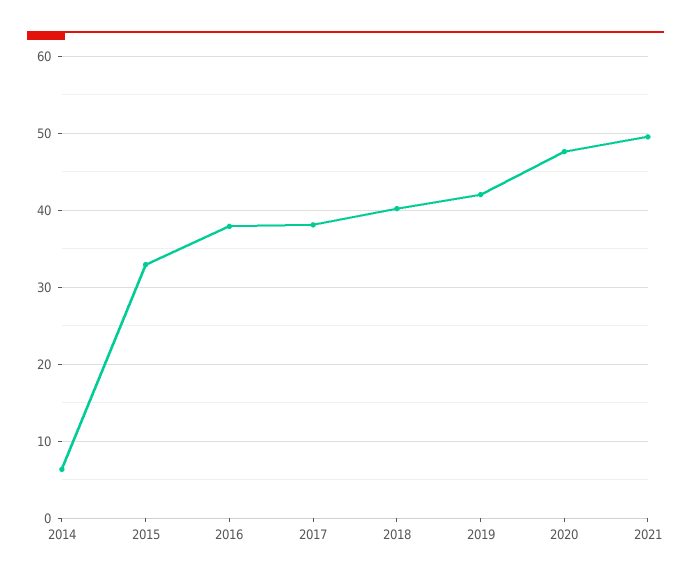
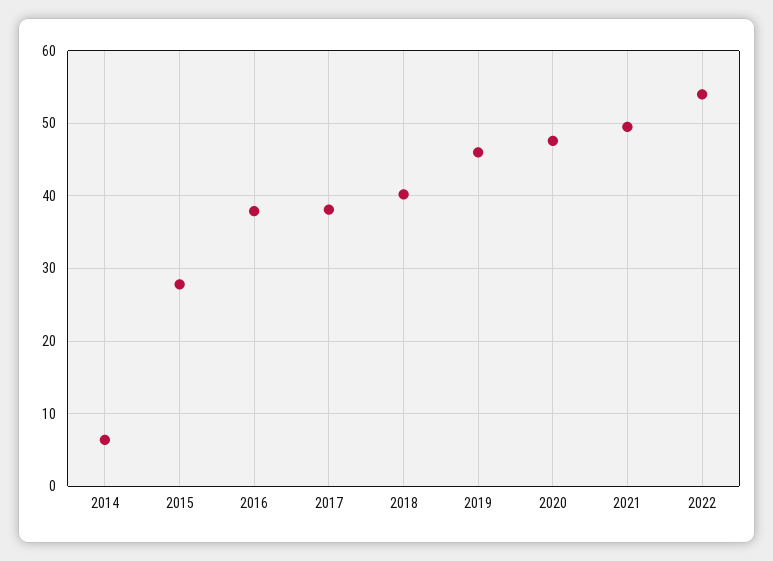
2015: 33 -> 28
2019: 42 -> 46
2022: none -> 54

